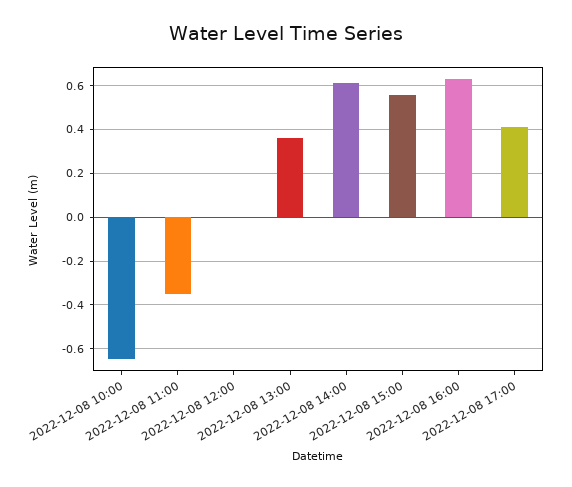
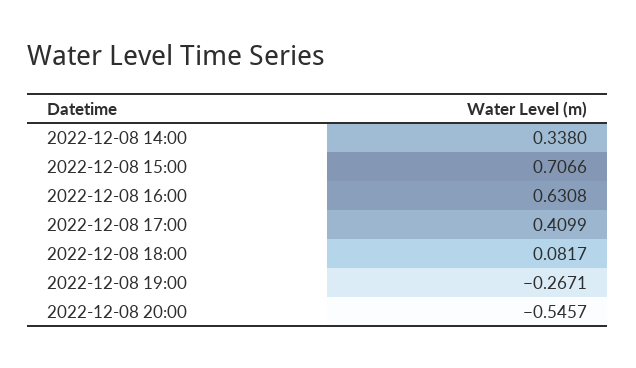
2022-12-08 10:00: -0.65 -> none
2022-12-08 11:00: -0.35 -> none
2022-12-08 12:00: 0 -> none
2022-12-08 13:00: 0.35 -> none
2022-12-08 14:00: 0.6 -> 0.338
2022-12-08 15:00: 0.55 -> 0.7066
2022-12-08 18:00: none -> 0.0817
2022-12-08 19:00: none -> -0.2671
2022-12-08 20:00: none -> -0.5457

